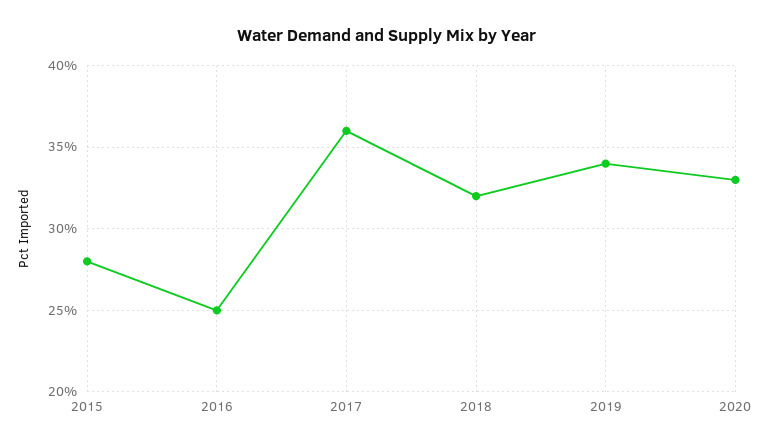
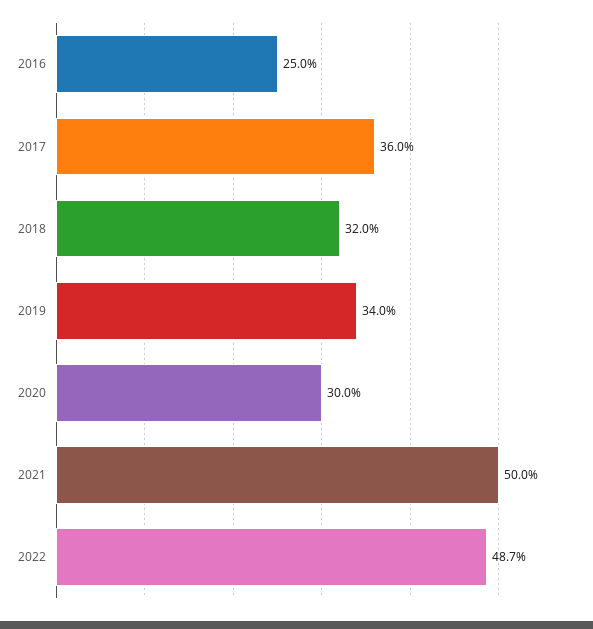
2015: 28 -> none
2020: 33 -> 30
2021: none -> 50
2022: none -> 48.7

